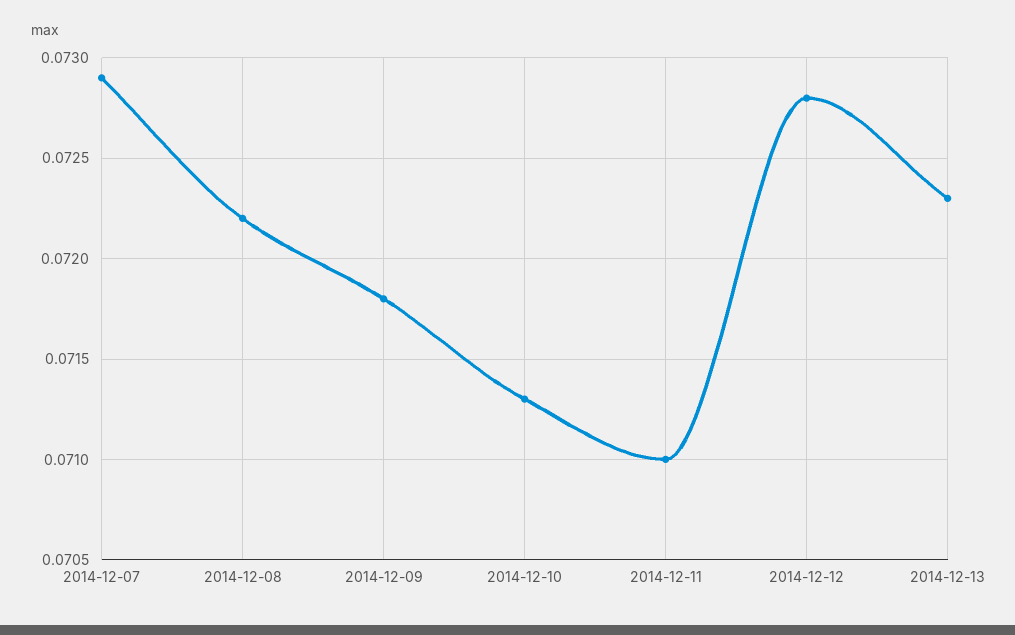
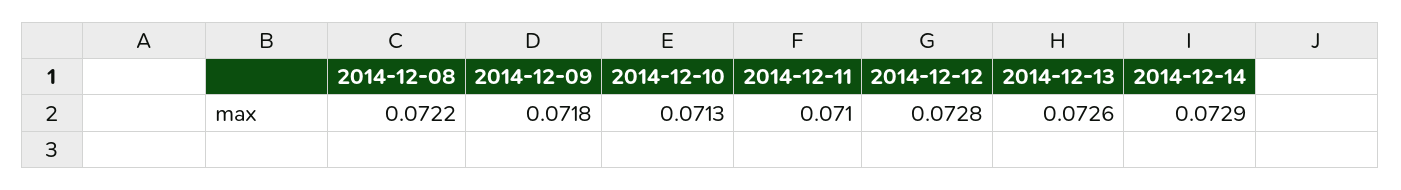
2014-12-07: 0.0729 -> none
2014-12-13: 0.0723 -> 0.0726
2014-12-14: none -> 0.0729

